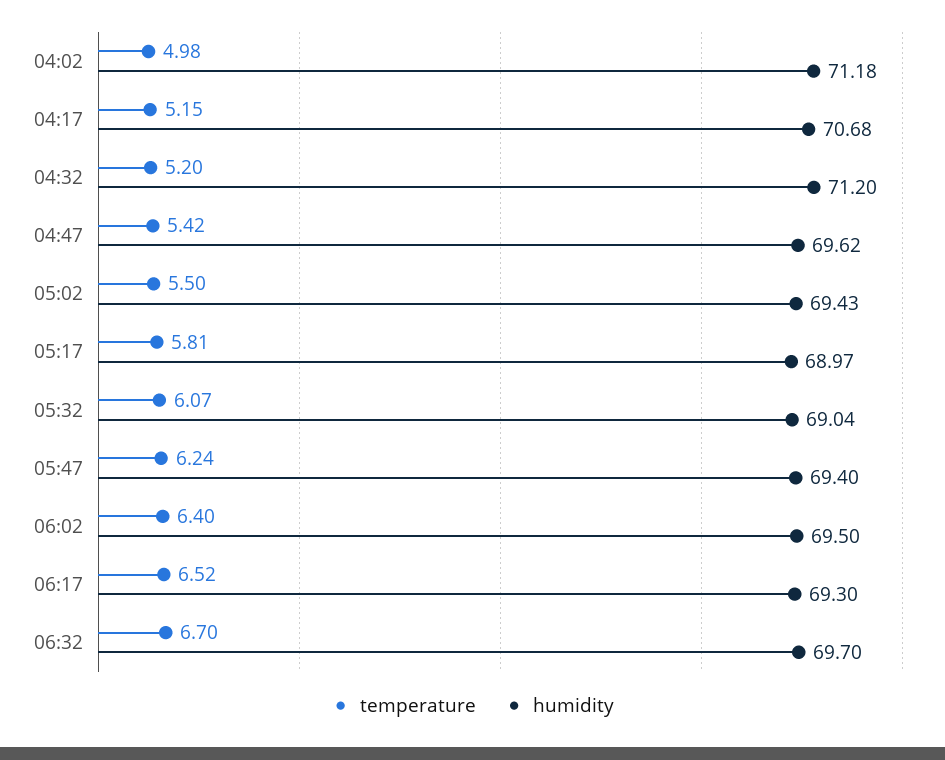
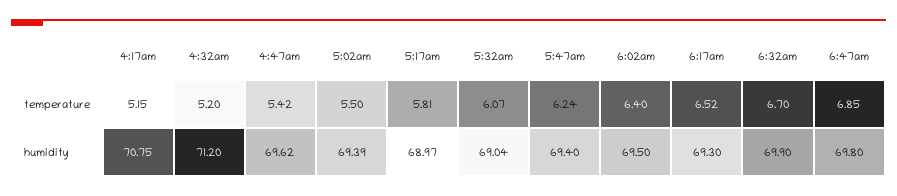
temperature, 04:02: 4.98 -> none
humidity, 04:02: 71.18 -> none
humidity, 04:17: 70.68 -> 70.75
humidity, 05:02: 69.43 -> 69.39
humidity, 06:32: 69.7 -> 69.9
temperature, 6:47am: none -> 6.85
humidity, 6:47am: none -> 69.8

